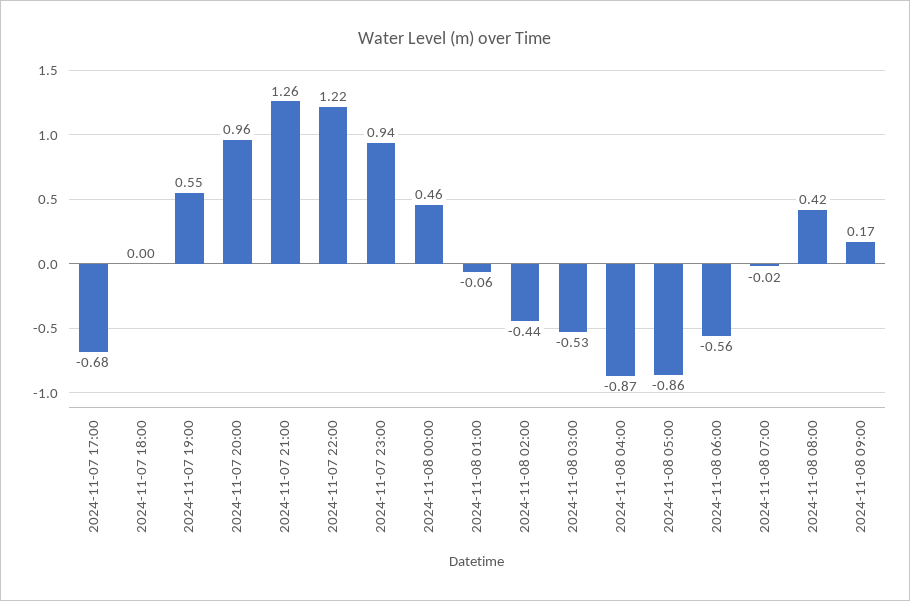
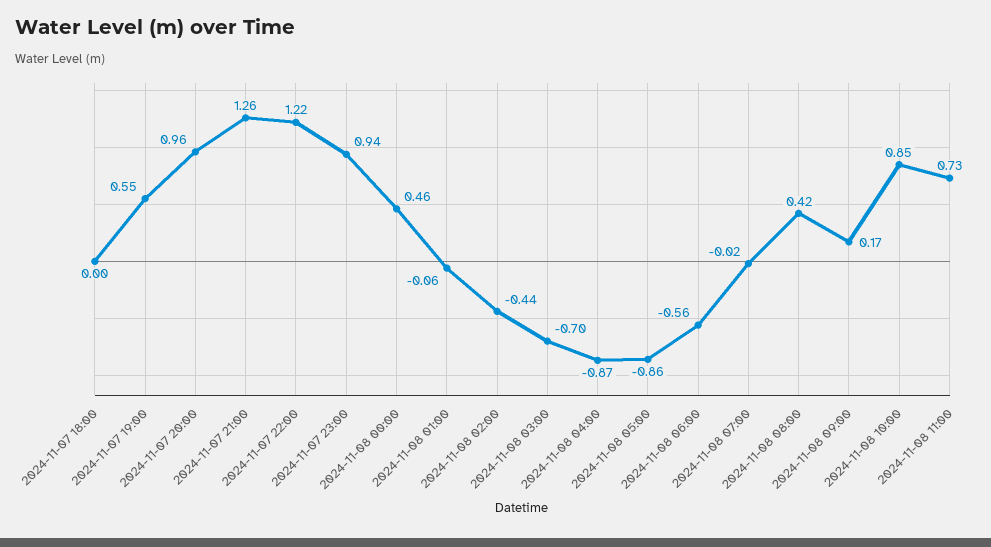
2024-11-07 17:00: -0.68 -> none
2024-11-08 03:00: -0.53 -> -0.7
2024-11-08 10:00: none -> 0.85
2024-11-08 11:00: none -> 0.73

